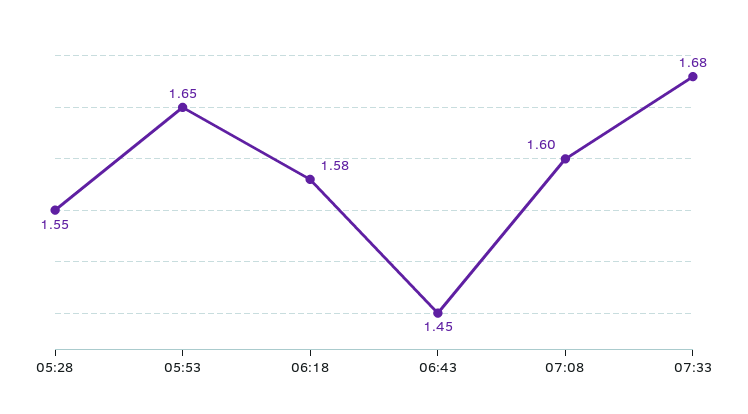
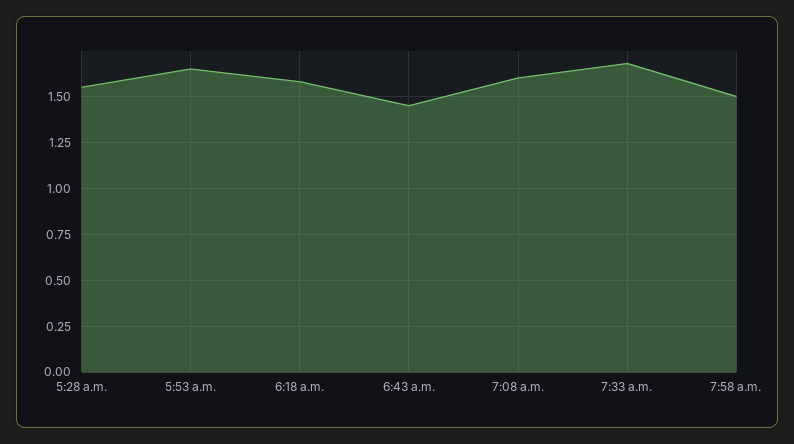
7:58 a.m.: none -> 1.5

